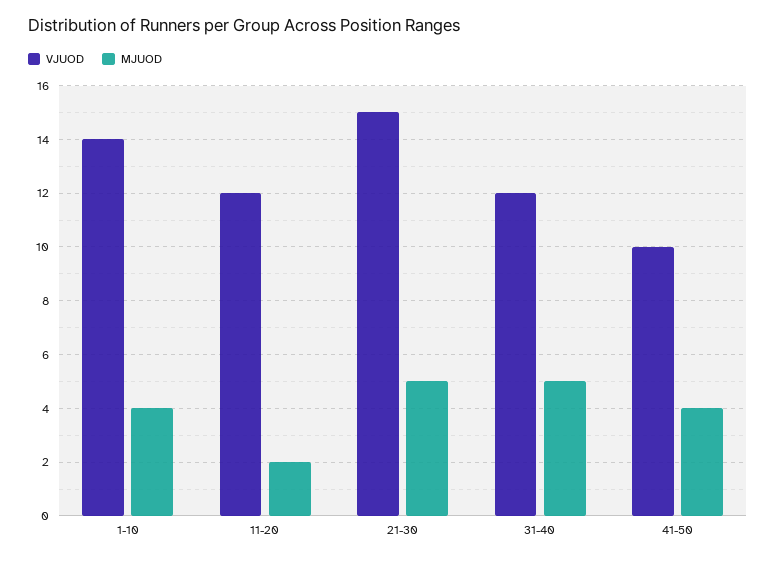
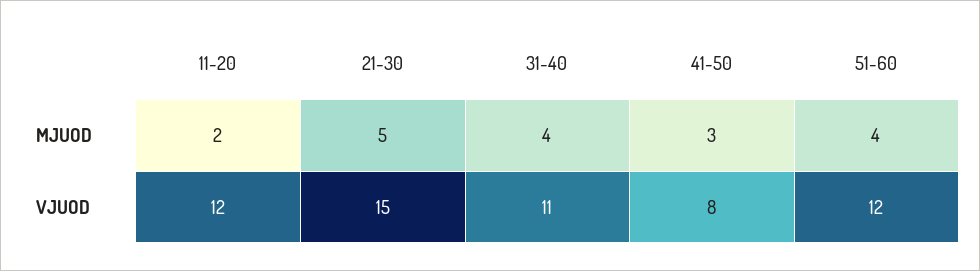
VJUOD, 1-10: 14 -> none
MJUOD, 1-10: 4 -> none
VJUOD, 31-40: 12 -> 11
MJUOD, 31-40: 5 -> 4
VJUOD, 41-50: 10 -> 8
MJUOD, 41-50: 4 -> 3
MJUOD, 51-60: none -> 4
VJUOD, 51-60: none -> 12

